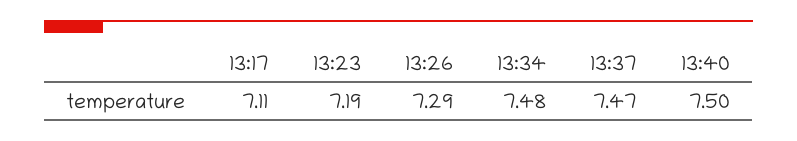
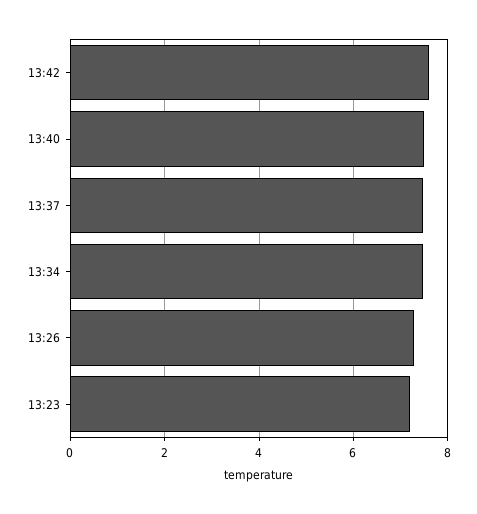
13:17: 7.11 -> none
13:42: none -> 7.6

